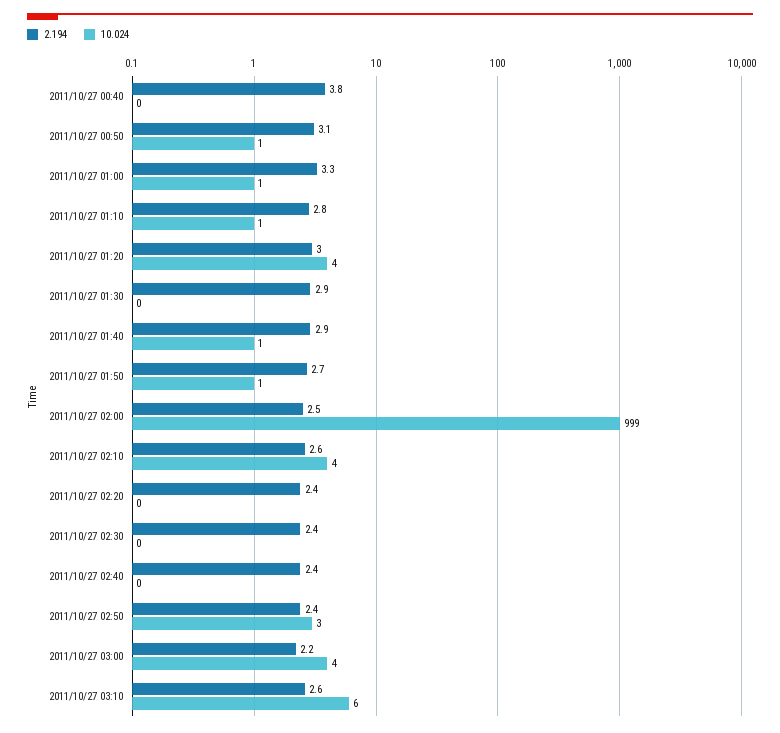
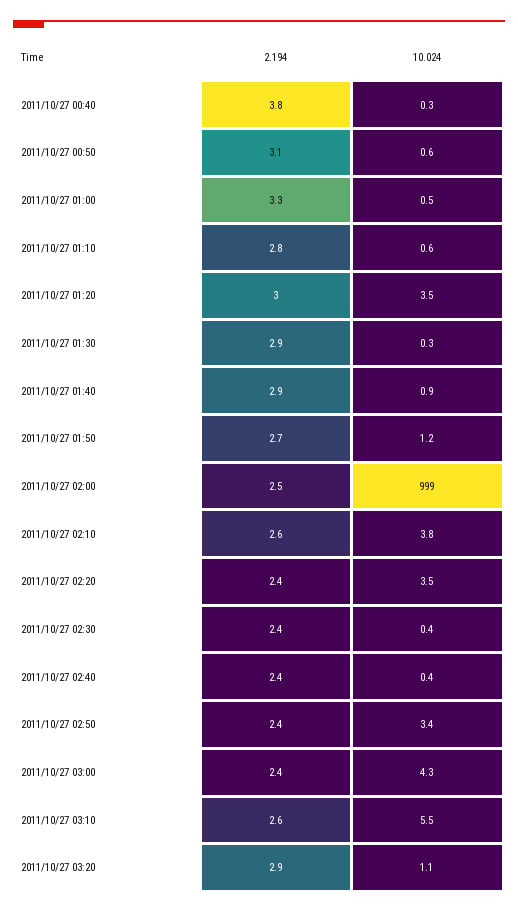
10.024, 2011/10/27 02:20: 0 -> 3.5
2.194, 2011/10/27 03:00: 2.2 -> 2.4
2.194, 2011/10/27 03:20: none -> 2.9
10.024, 2011/10/27 03:20: none -> 1.1

